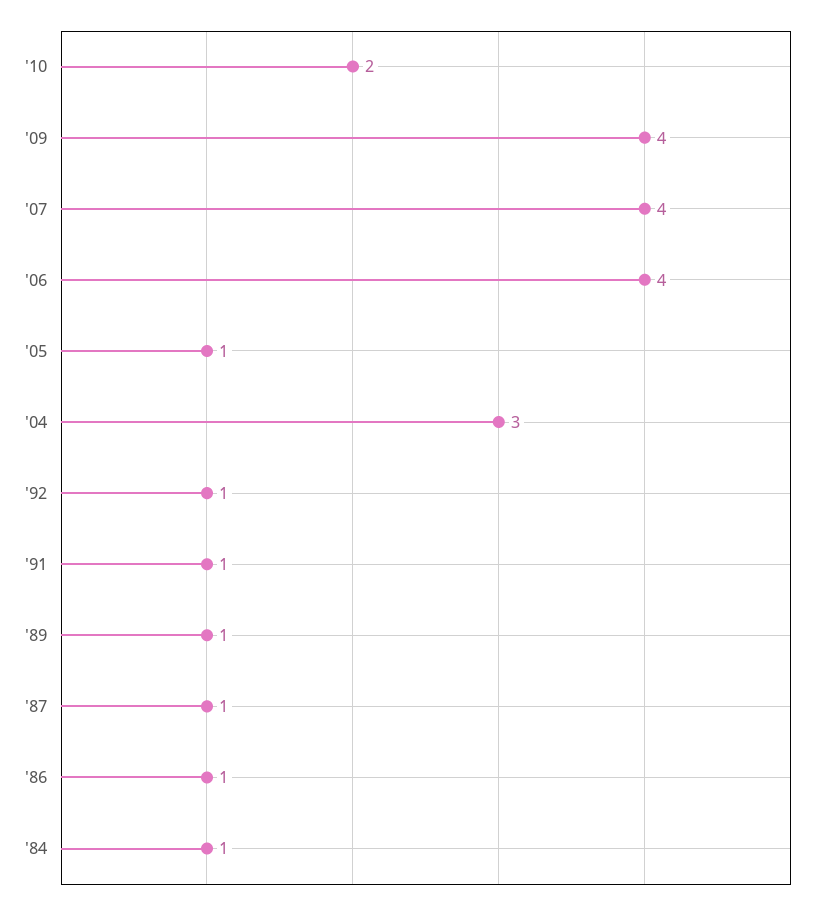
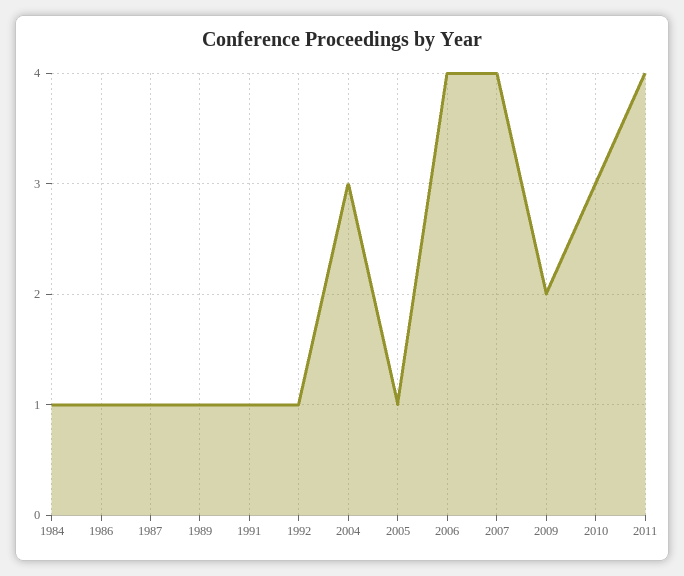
'10: 2 -> 3
'09: 4 -> 2
2011: none -> 4

